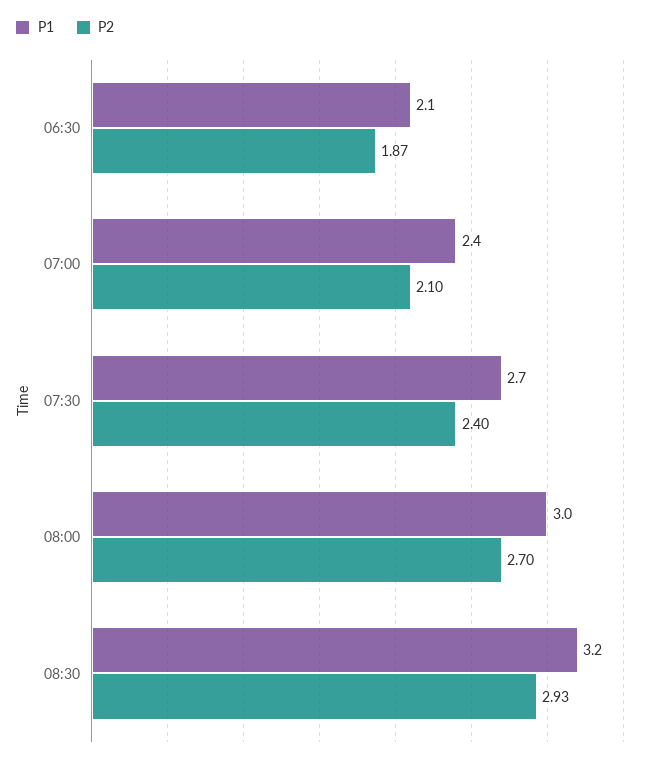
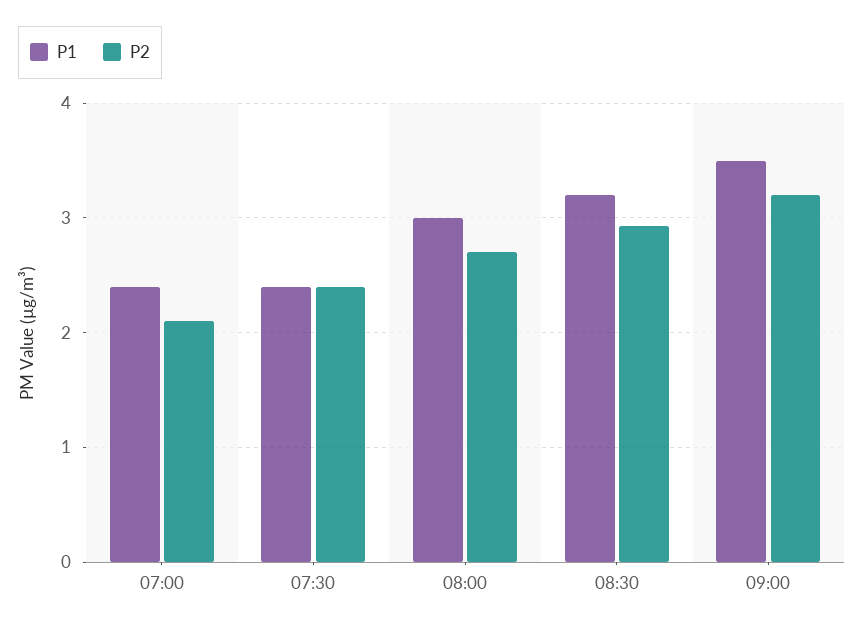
P1, 06:30: 2.1 -> none
P2, 06:30: 1.87 -> none
P1, 07:30: 2.7 -> 2.4
P1, 09:00: none -> 3.5
P2, 09:00: none -> 3.2

